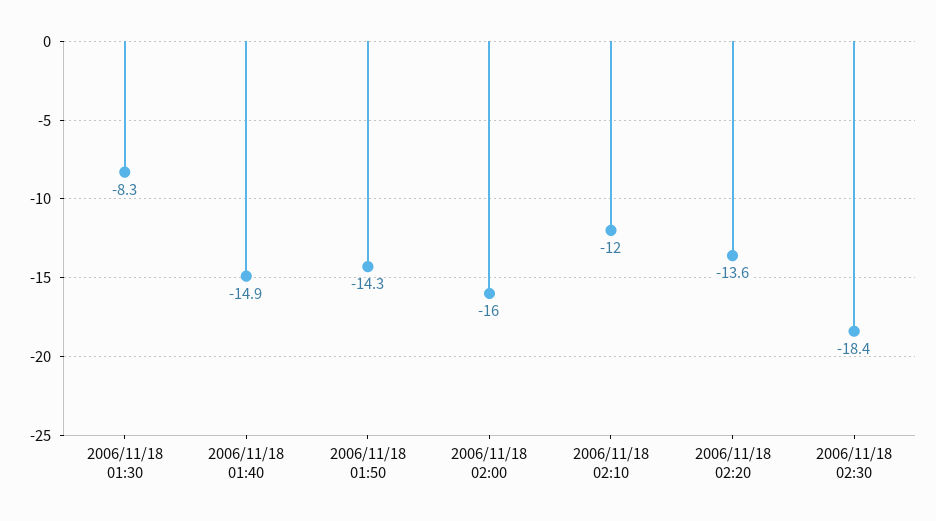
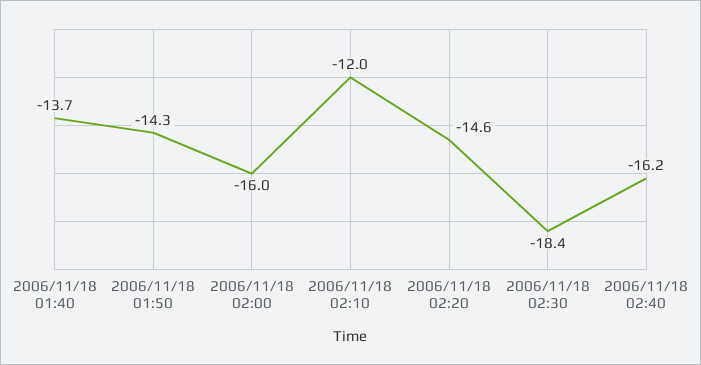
2006/11/18 01:30: -8.3 -> none
2006/11/18 01:40: -14.9 -> -13.7
2006/11/18 02:20: -13.6 -> -14.6
2006/11/18 02:40: none -> -16.2

